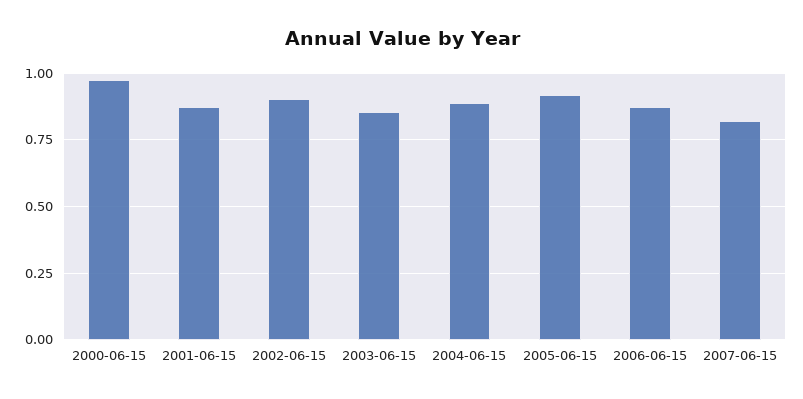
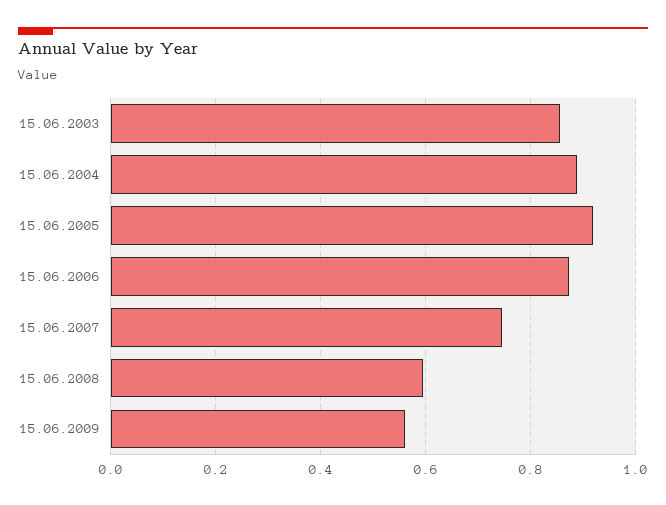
2000-06-15: 0.975 -> none
2001-06-15: 0.875 -> none
2002-06-15: 0.9 -> none
2007-06-15: 0.825 -> 0.74
15.06.2008: none -> 0.6
15.06.2009: none -> 0.56

